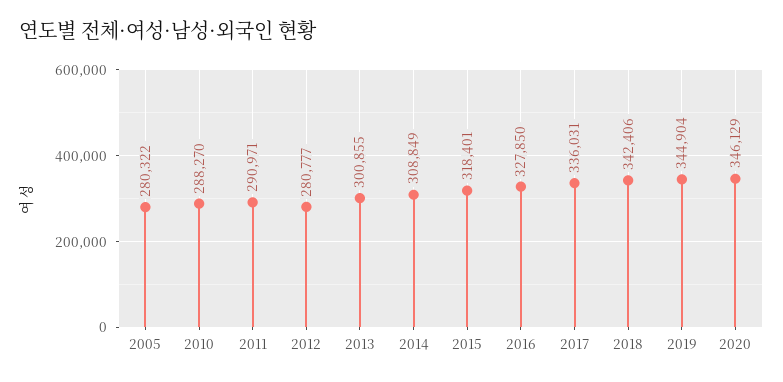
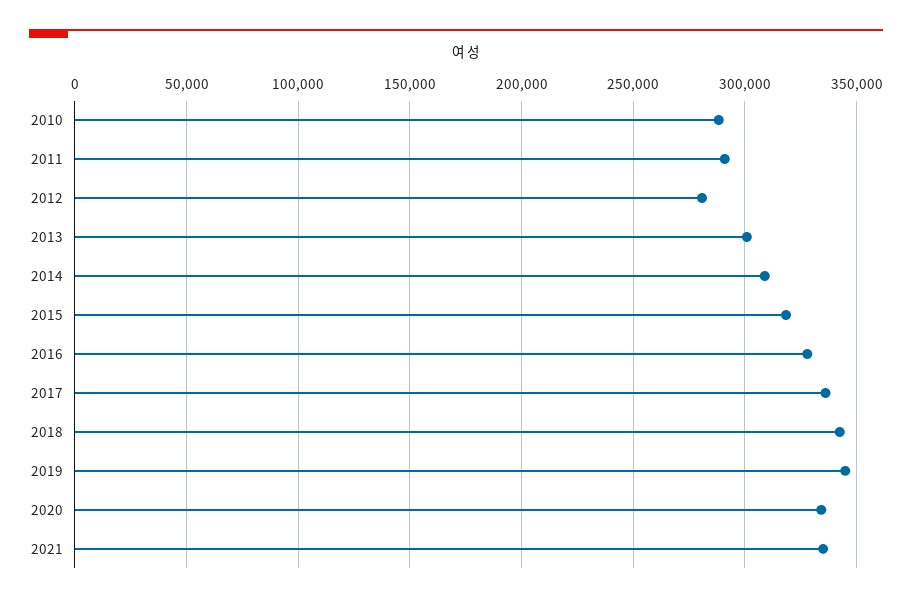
2005: 280322 -> none
2020: 346129 -> 335000
2021: none -> 335000

